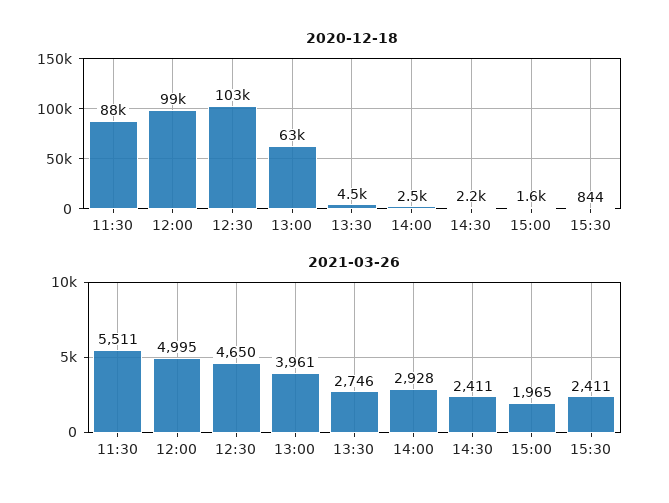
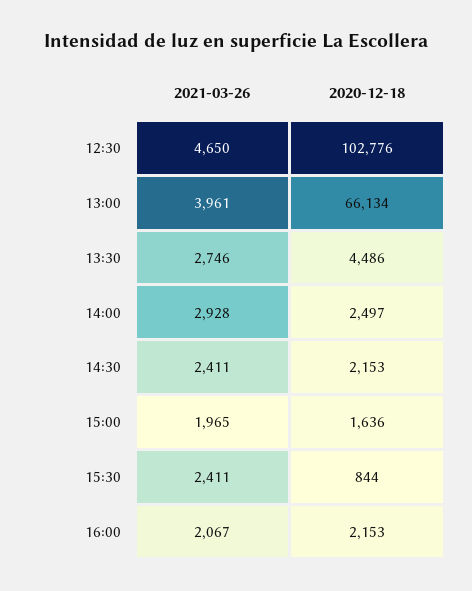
2020-12-18, 11:30: 88000 -> none
2020-12-18, 12:00: 99000 -> none
2020-12-18, 13:00: 63000 -> 66134
2021-03-26, 11:30: 5511 -> none
2021-03-26, 12:00: 4995 -> none
2021-03-26, 16:00: none -> 2067
2020-12-18, 16:00: none -> 2153

